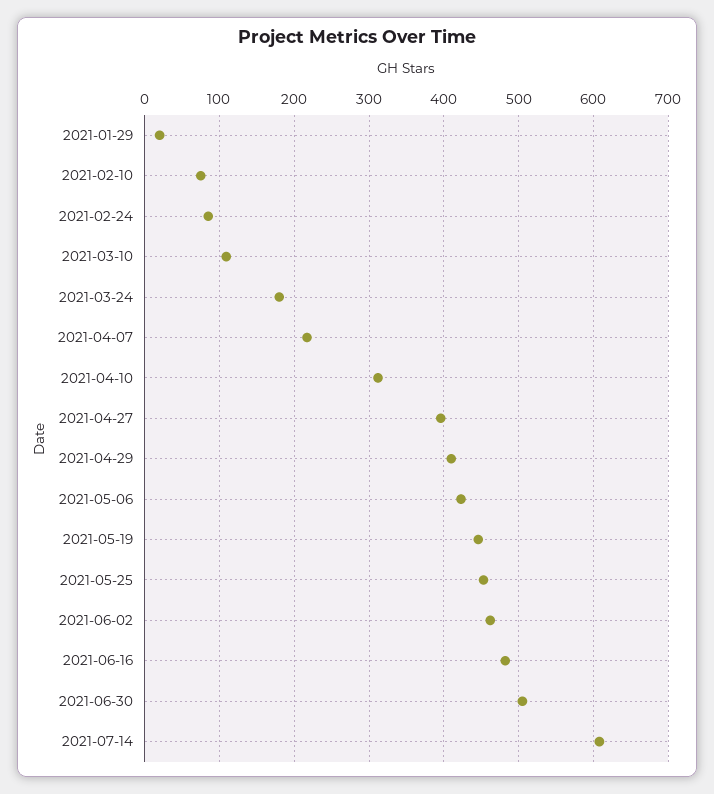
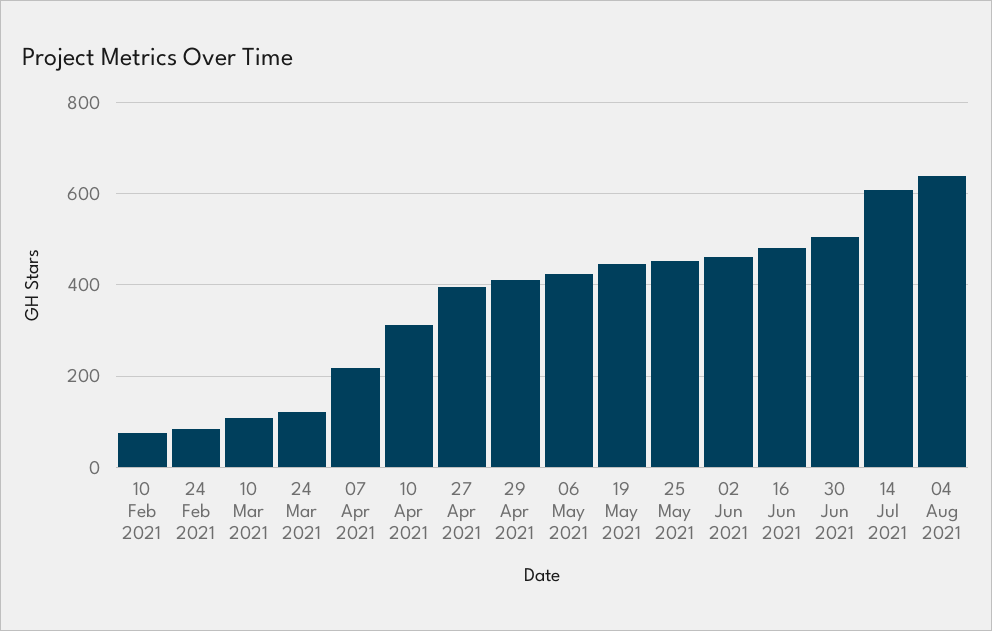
2021-01-29: 20 -> none
2021-03-24: 180 -> 120
04 Aug 2021: none -> 640

